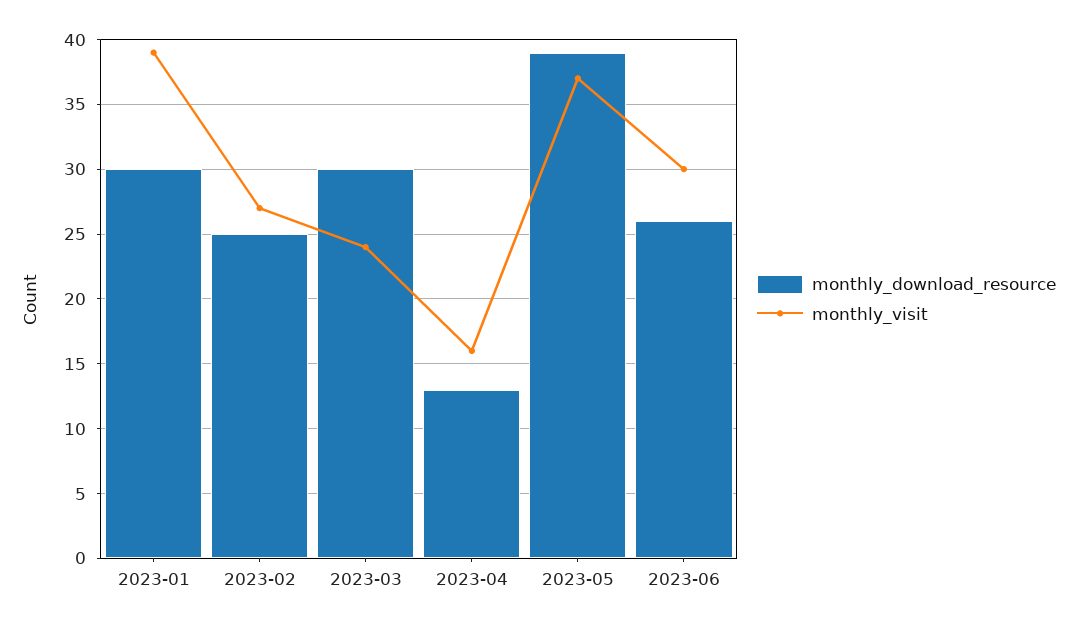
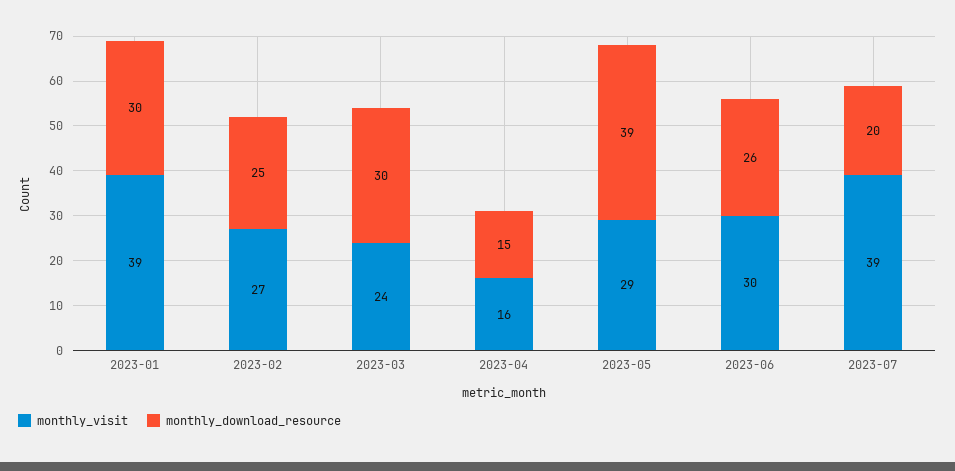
monthly_download_resource, 2023-04: 13 -> 15
monthly_visit, 2023-05: 37 -> 29
monthly_visit, 2023-07: none -> 39
monthly_download_resource, 2023-07: none -> 20

